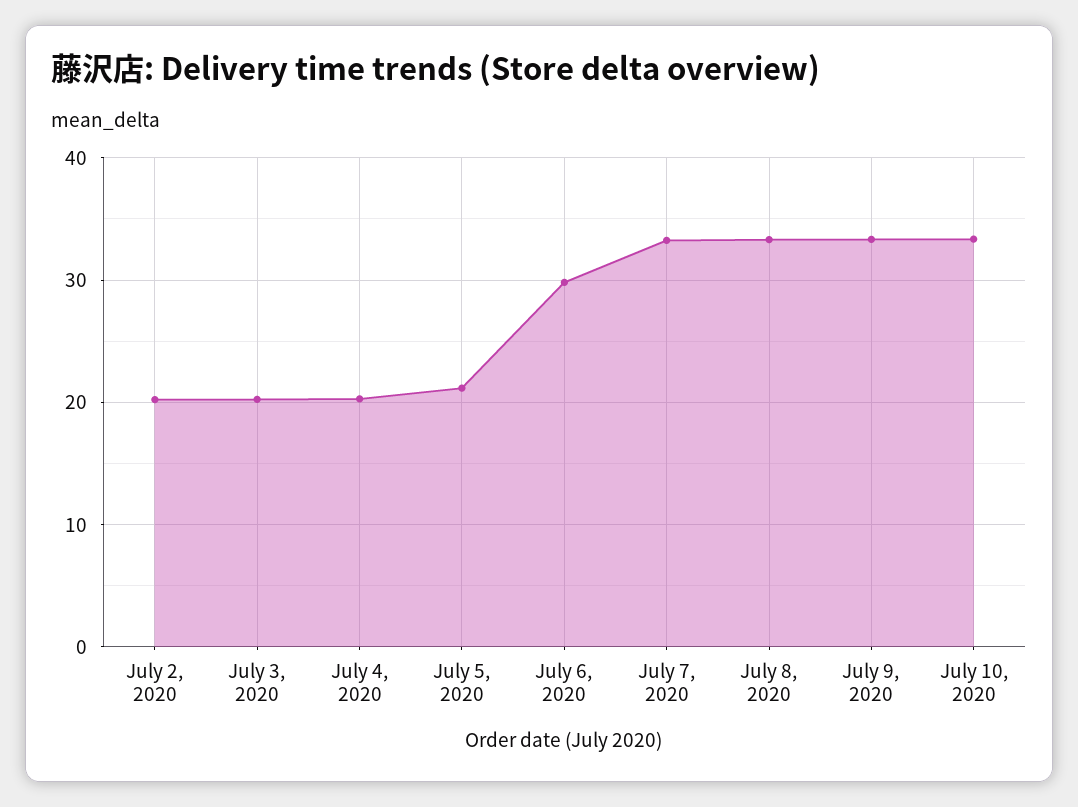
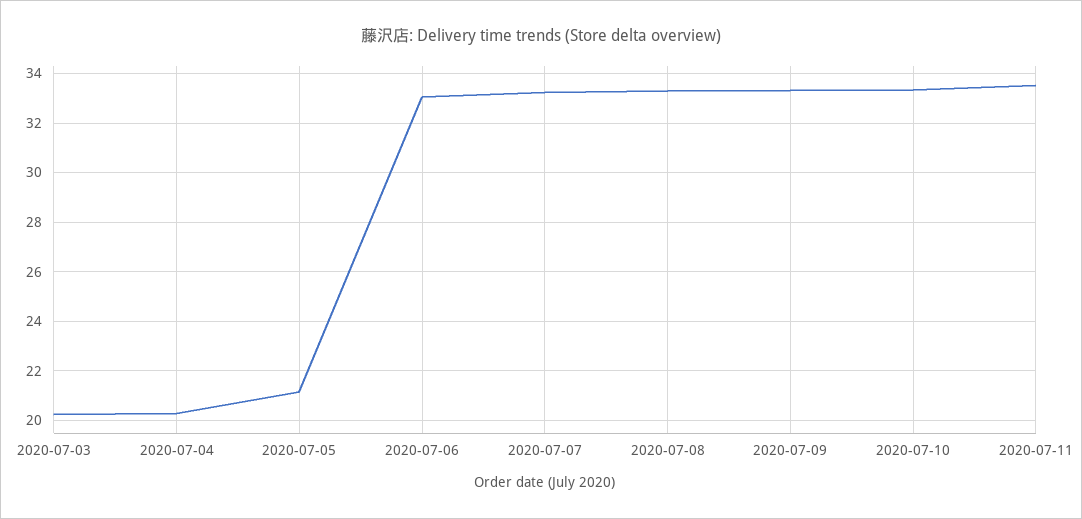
July 2, 2020: 20 -> none
July 6, 2020: 30 -> 33
2020-07-11: none -> 33.5

